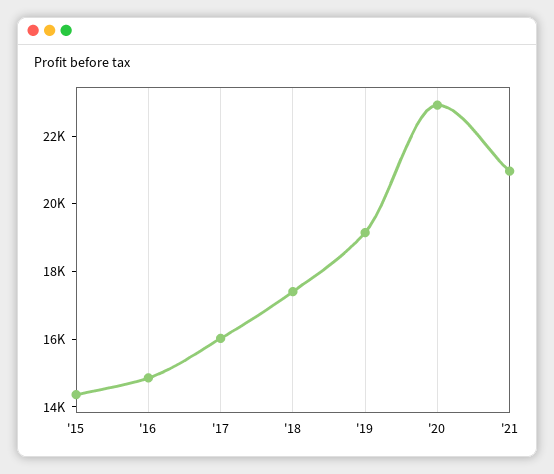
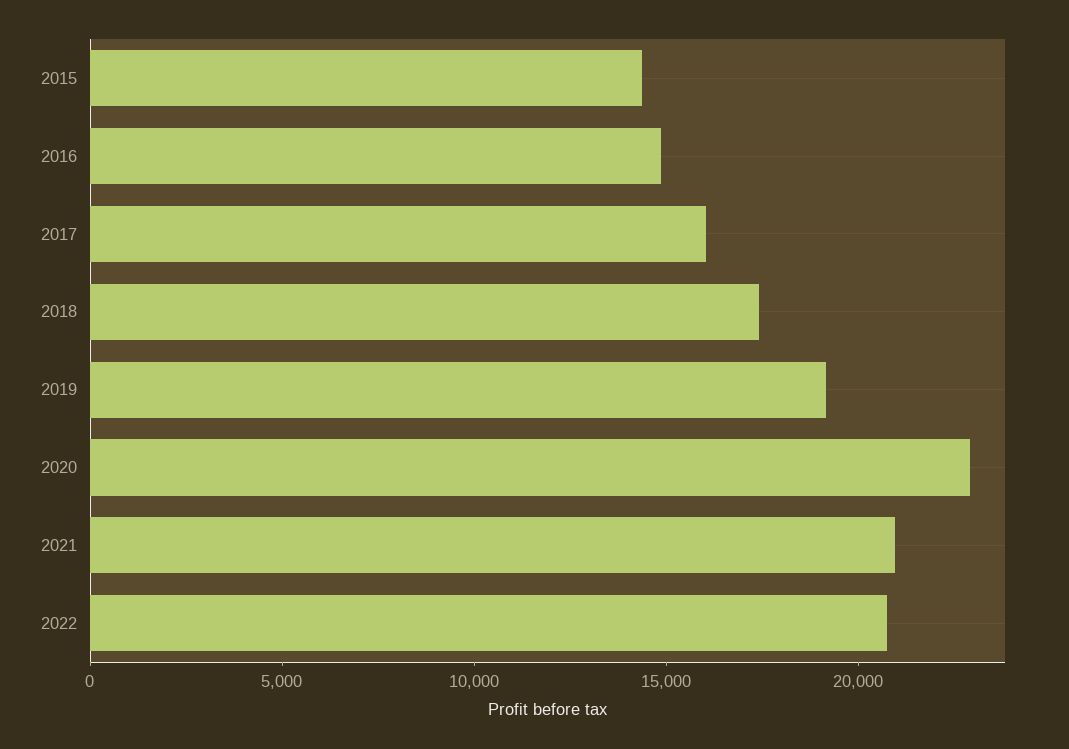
2022: none -> 21000

